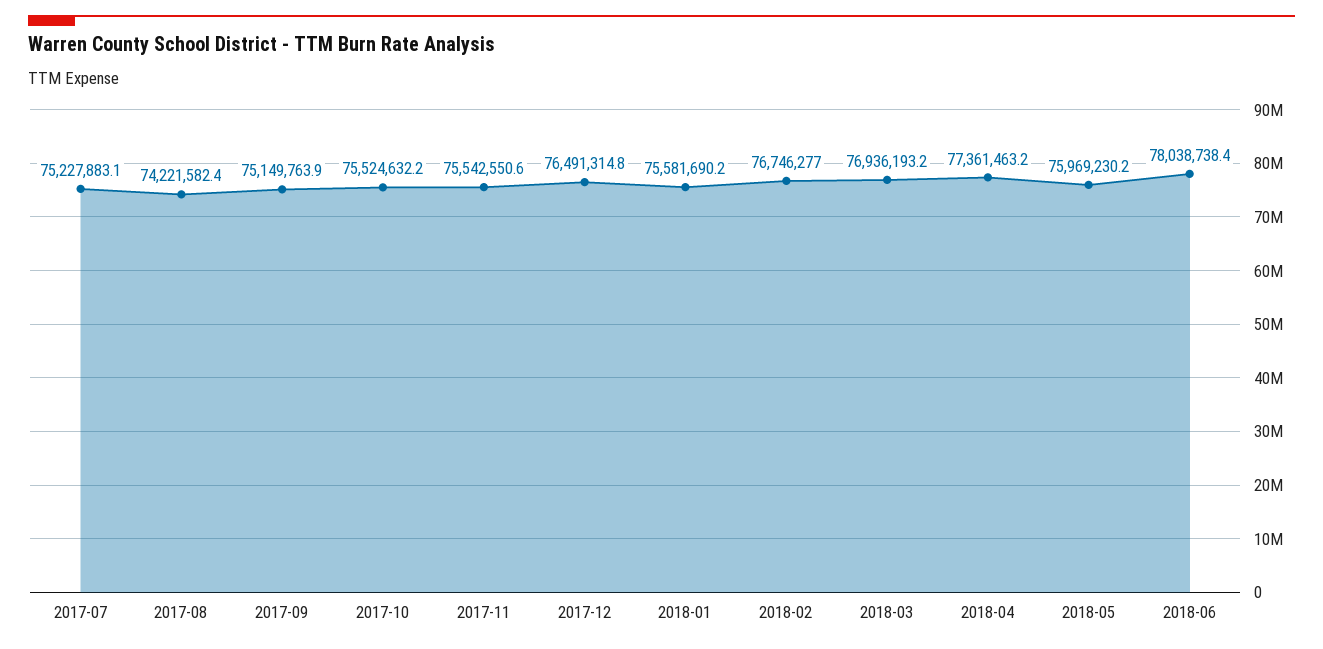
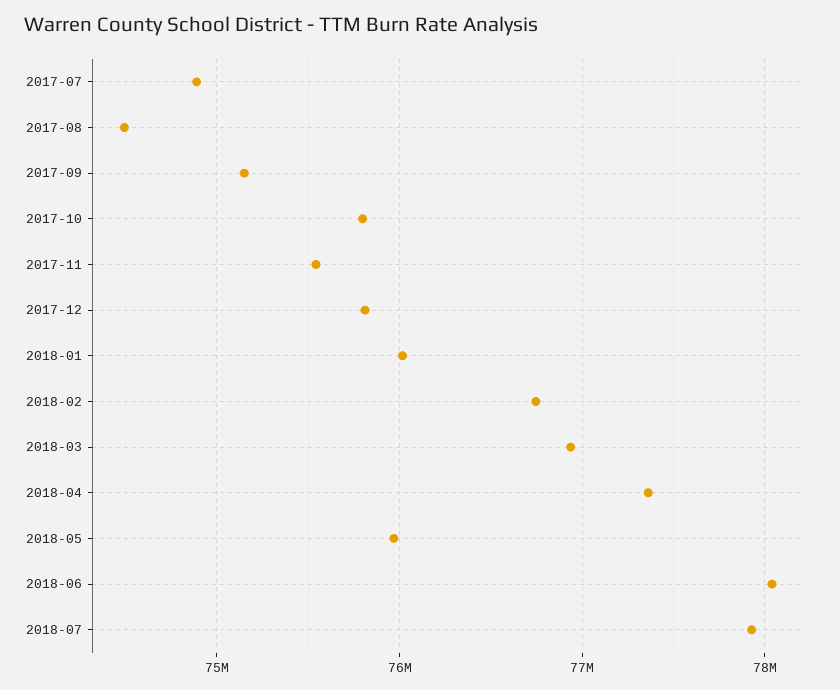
2017-07: 75227883.1 -> 74900000
2017-08: 74221582.4 -> 74500000
2017-10: 75524632.2 -> 75800000
2017-12: 76491314.8 -> 75800000
2018-01: 75581690.2 -> 76000000
2018-07: none -> 77900000

